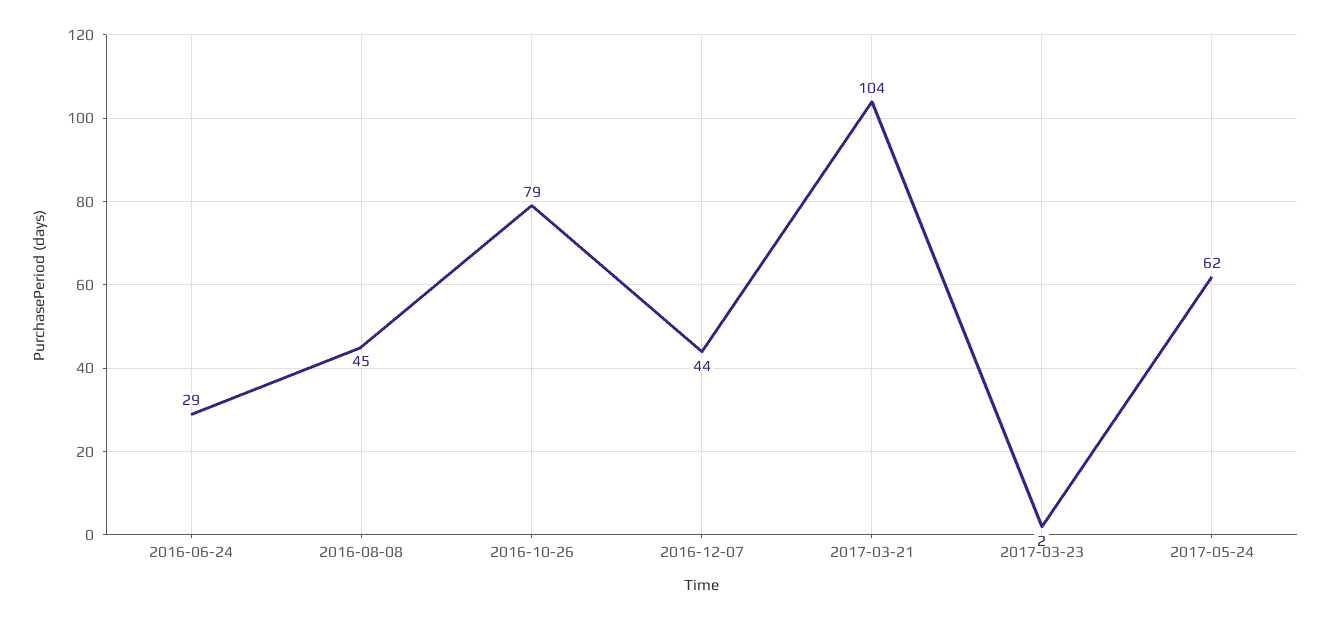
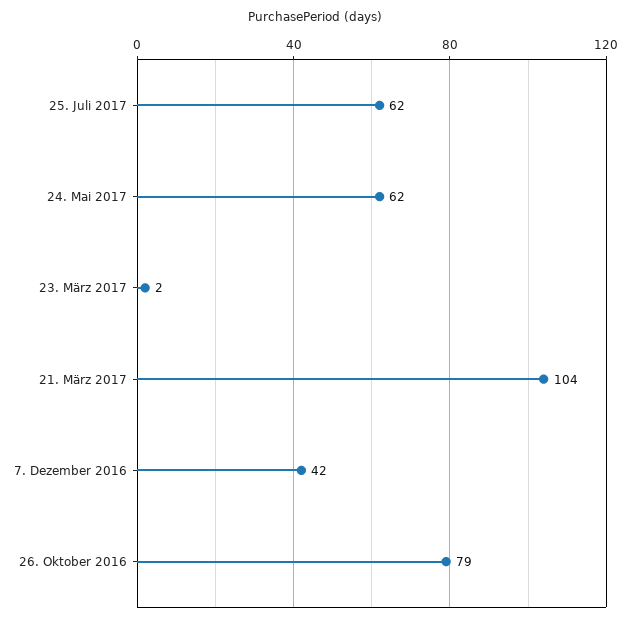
2016-06-24: 29 -> none
2016-08-08: 45 -> none
2016-12-07: 44 -> 42
25. Juli 2017: none -> 62

